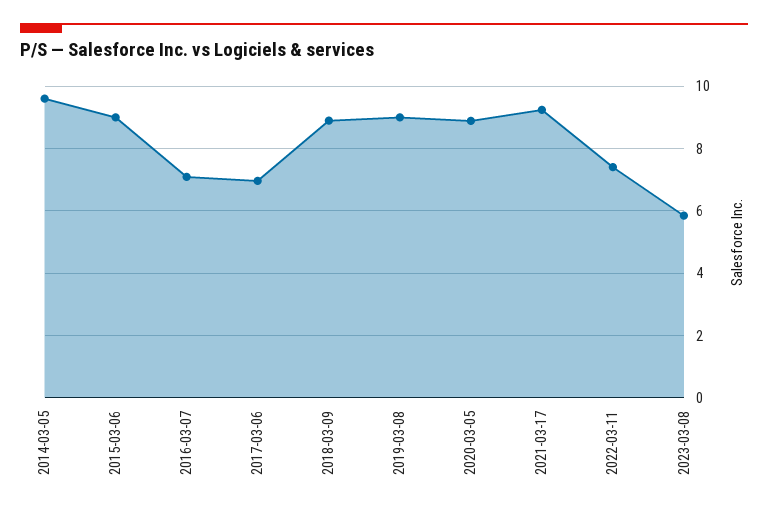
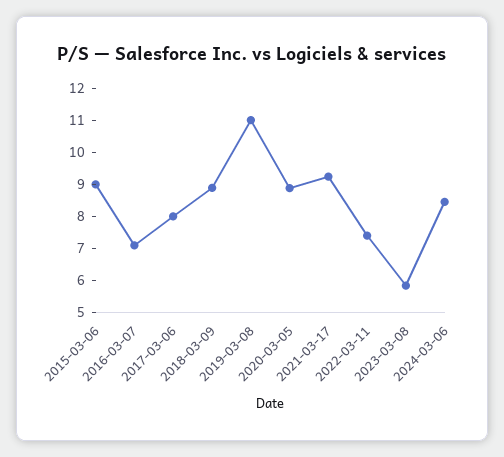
2014-03-05: 9.6 -> none
2017-03-06: 7 -> 8
2019-03-08: 9 -> 11
2024-03-06: none -> 8.5

